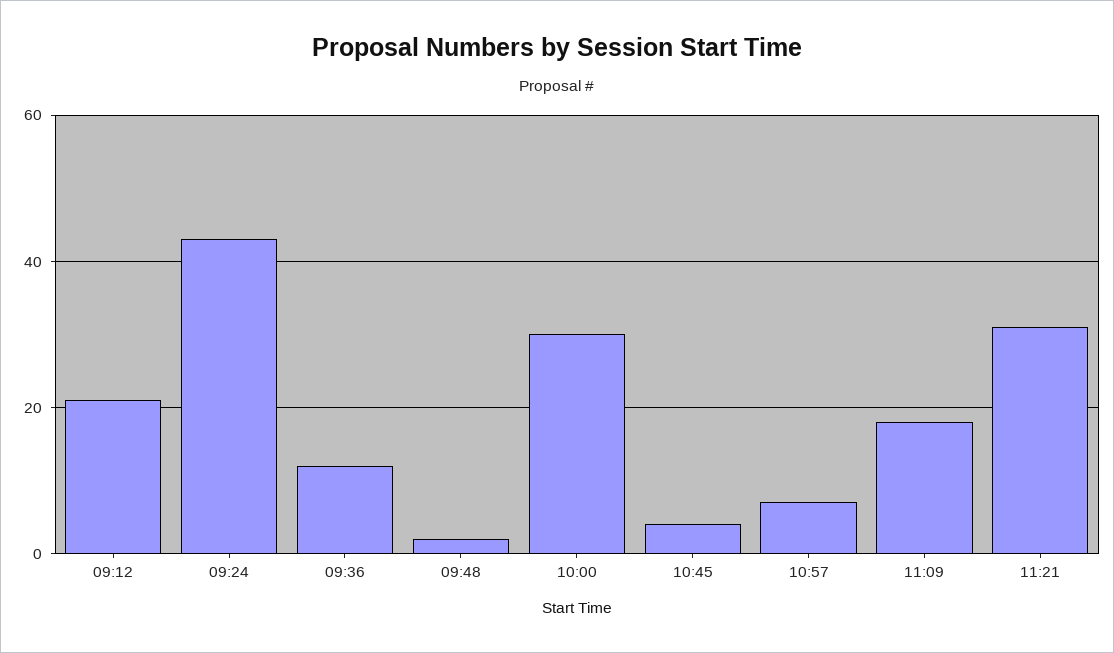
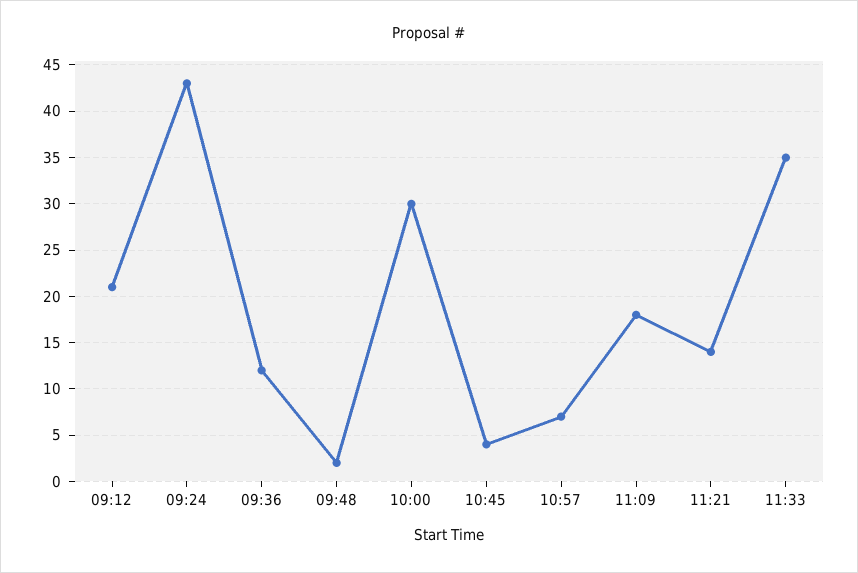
11:21: 30 -> 14
11:33: none -> 35

